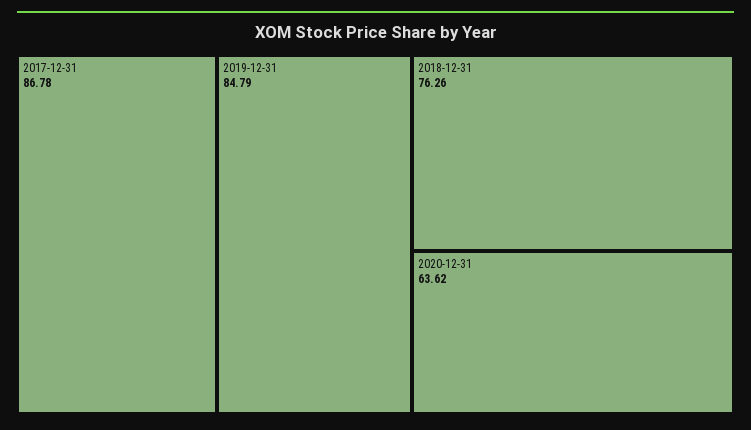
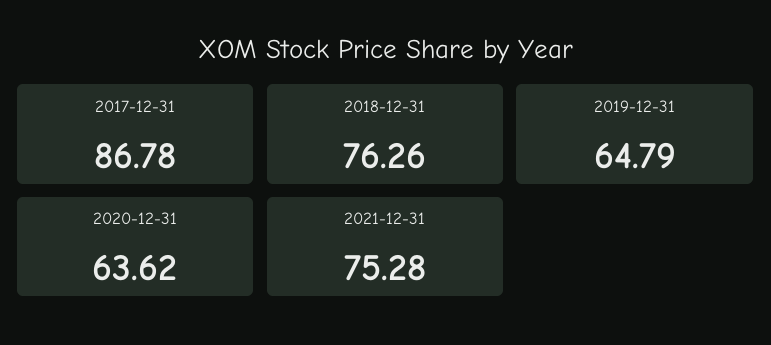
2019-12-31: 84.79 -> 64.79
2021-12-31: none -> 75.28

